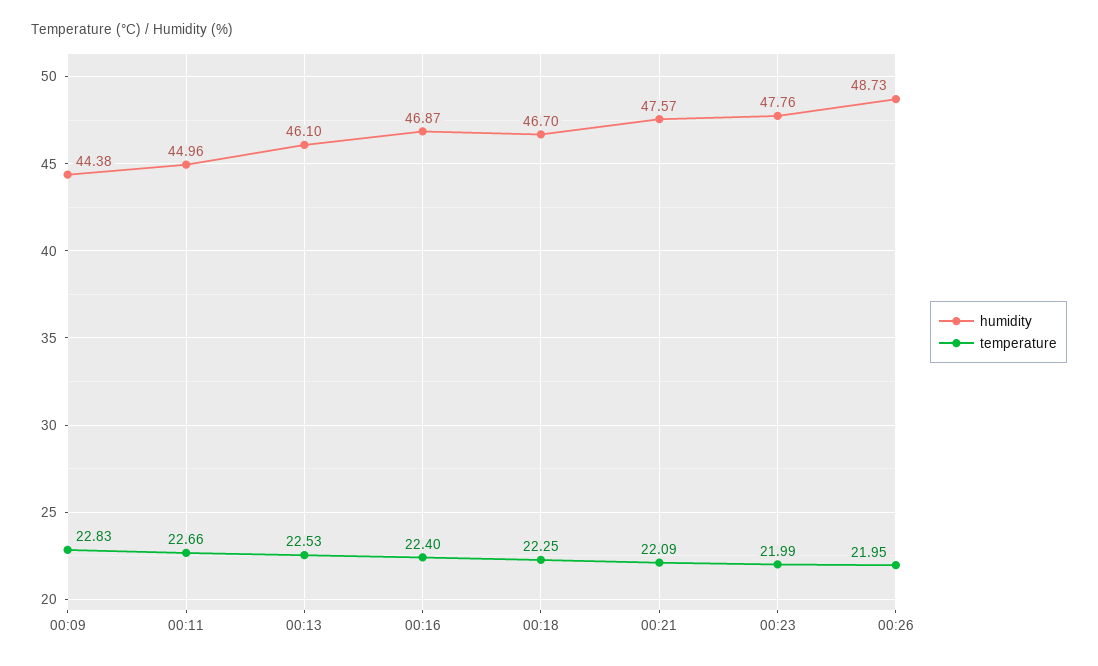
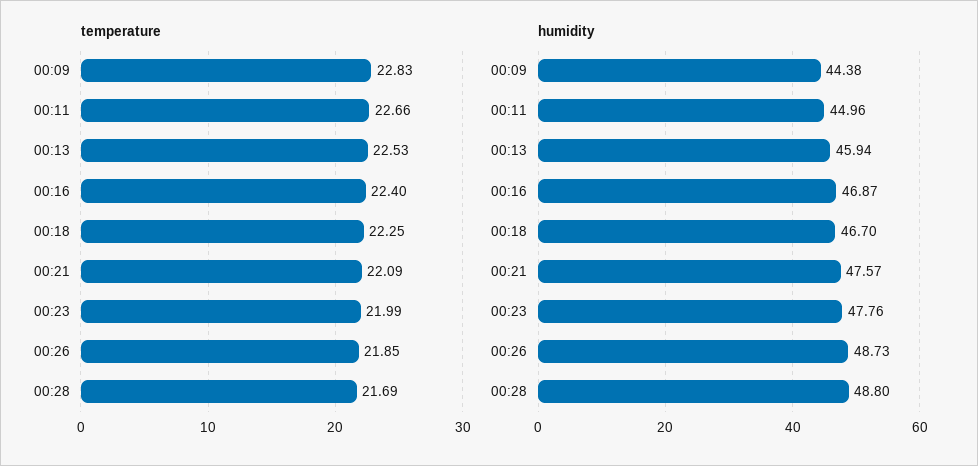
humidity, 00:13: 46.1 -> 45.94
temperature, 00:26: 21.95 -> 21.85
temperature, 00:28: none -> 21.69
humidity, 00:28: none -> 48.8

